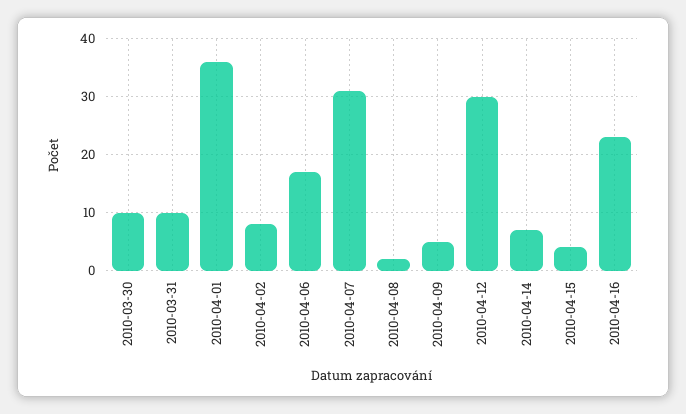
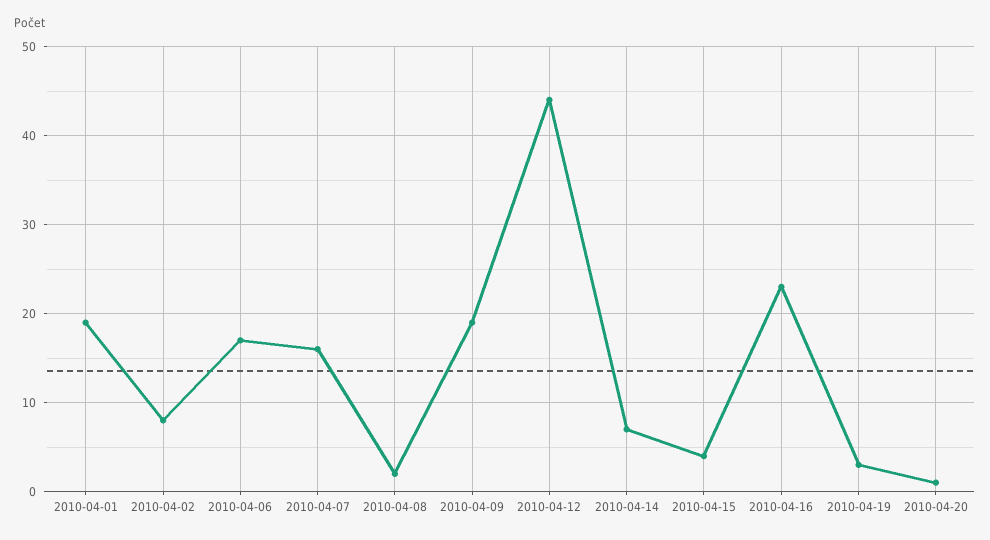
2010-03-30: 10 -> none
2010-03-31: 10 -> none
2010-04-01: 35 -> 19
2010-04-07: 30 -> 16
2010-04-09: 5 -> 19
2010-04-12: 30 -> 44
2010-04-19: none -> 3
2010-04-20: none -> 1

